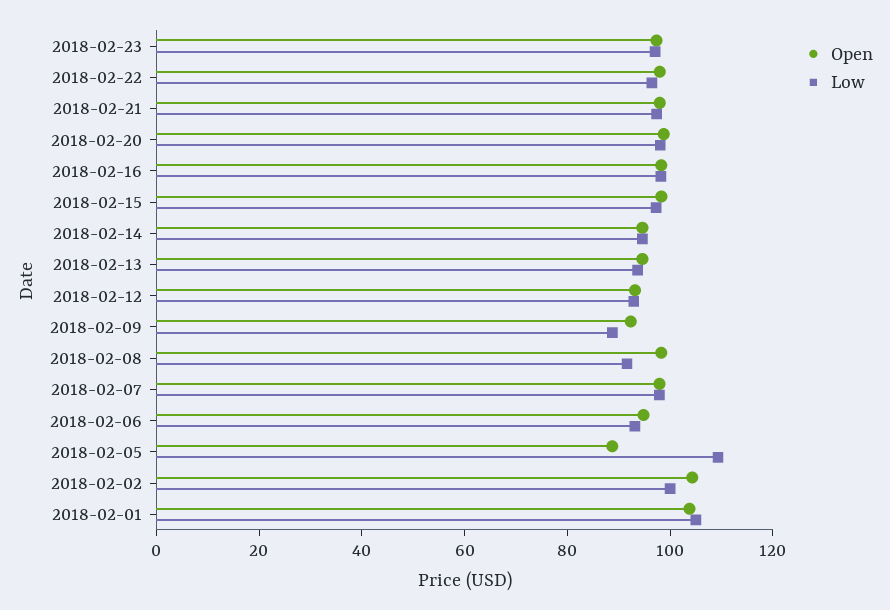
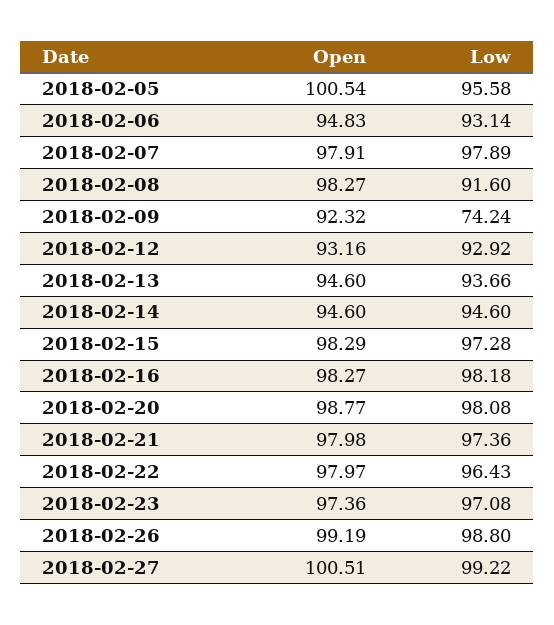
Low, 2018-02-09: 90 -> 74.24
Open, 2018-02-05: 90 -> 100.54
Low, 2018-02-05: 110 -> 95.58
Open, 2018-02-02: 105 -> none
Low, 2018-02-02: 100 -> none
Open, 2018-02-01: 105 -> none
Low, 2018-02-01: 105 -> none
Open, 2018-02-26: none -> 99.19
Low, 2018-02-26: none -> 98.8
Open, 2018-02-27: none -> 100.51
Low, 2018-02-27: none -> 99.22

